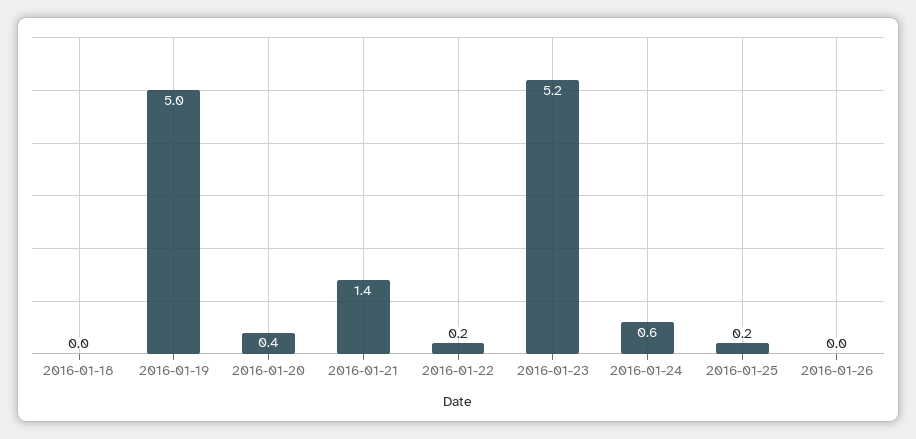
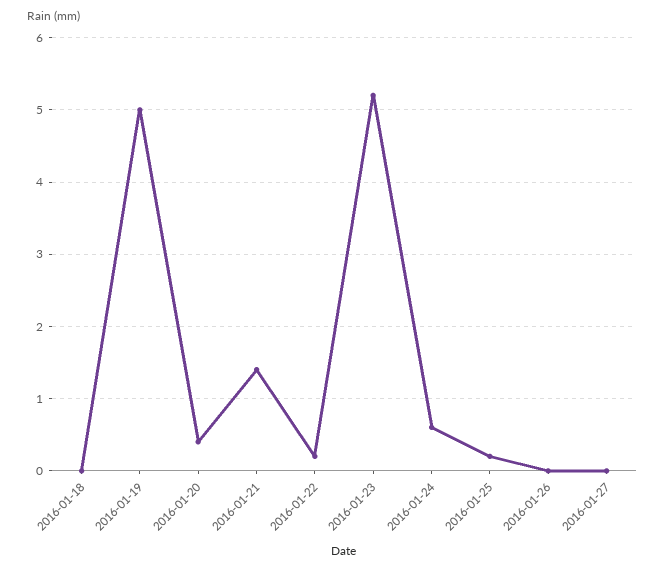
2016-01-27: none -> 0

